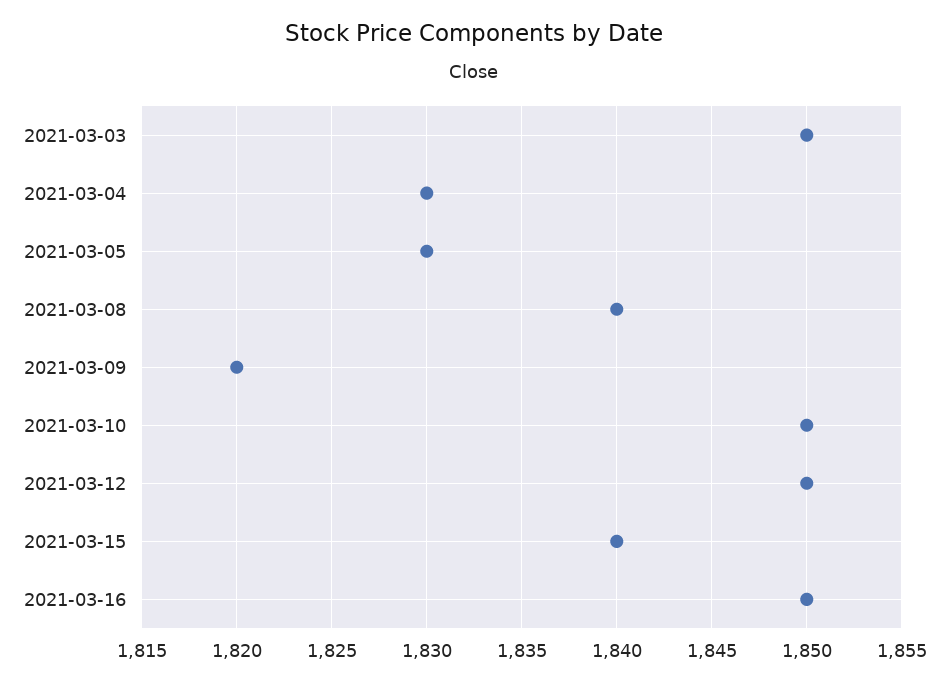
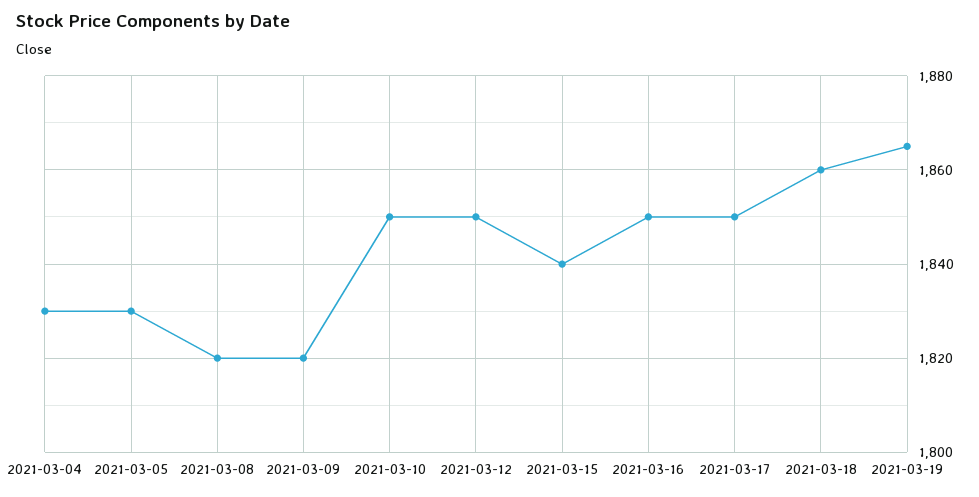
2021-03-03: 1850 -> none
2021-03-08: 1840 -> 1820
2021-03-17: none -> 1850
2021-03-18: none -> 1860
2021-03-19: none -> 1865

